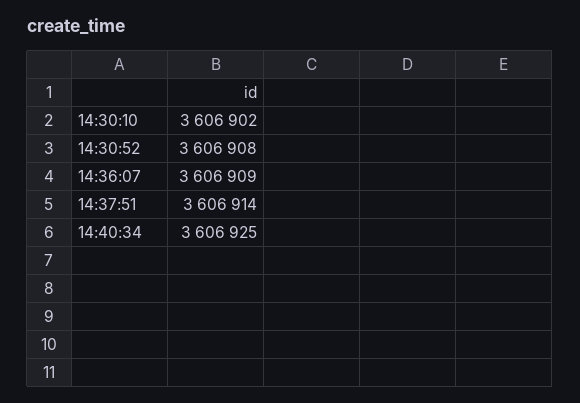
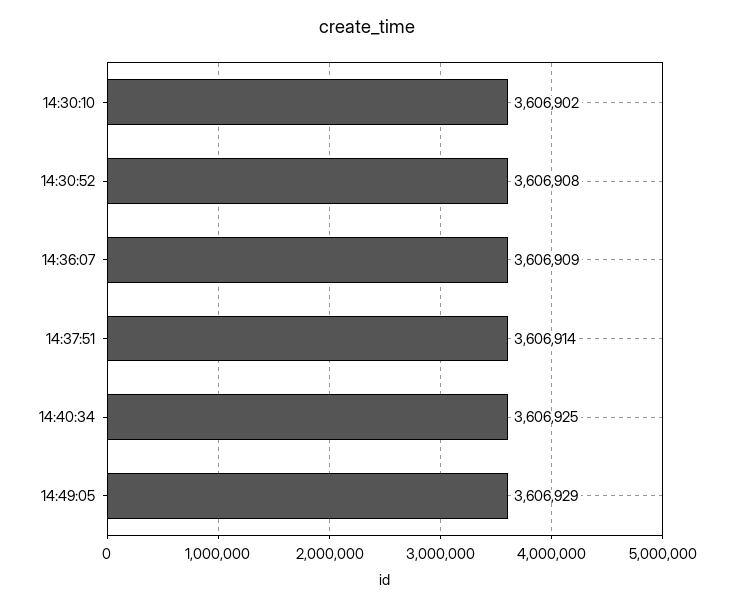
14:49:05: none -> 3606929

